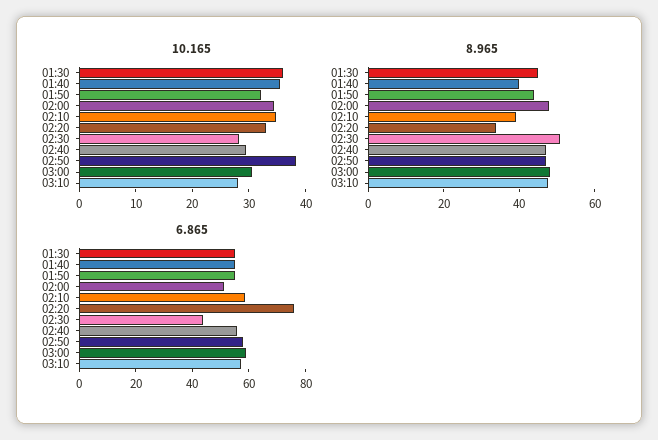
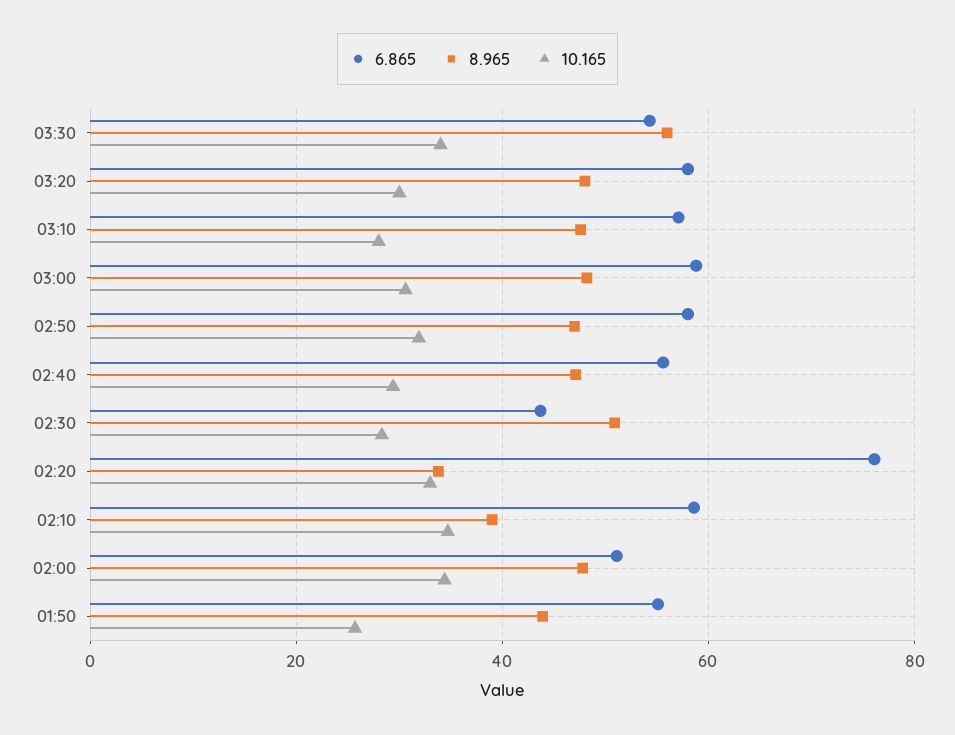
10.165, 01:30: 36 -> none
10.165, 01:40: 36 -> none
10.165, 01:50: 32 -> 26
10.165, 02:50: 38 -> 32
8.965, 01:30: 45 -> none
8.965, 01:40: 40 -> none
6.865, 01:30: 55 -> none
6.865, 01:40: 55 -> none
6.865, 03:30: none -> 54
8.965, 03:30: none -> 56
10.165, 03:30: none -> 34
6.865, 03:20: none -> 58
8.965, 03:20: none -> 48
10.165, 03:20: none -> 30

